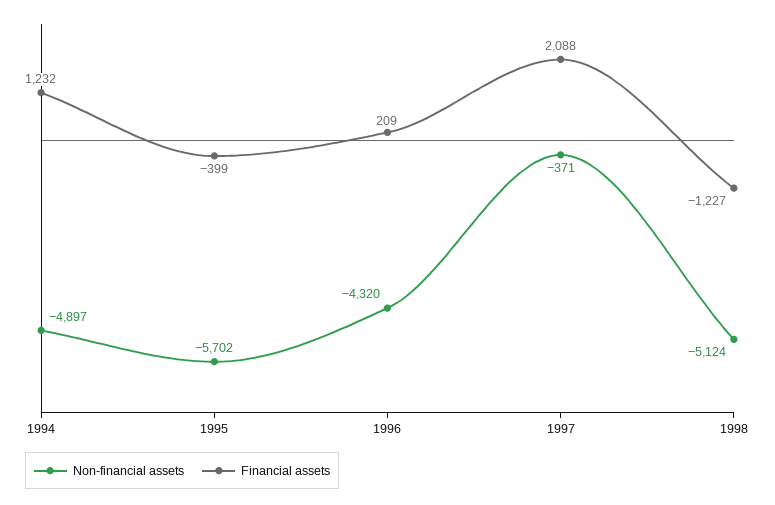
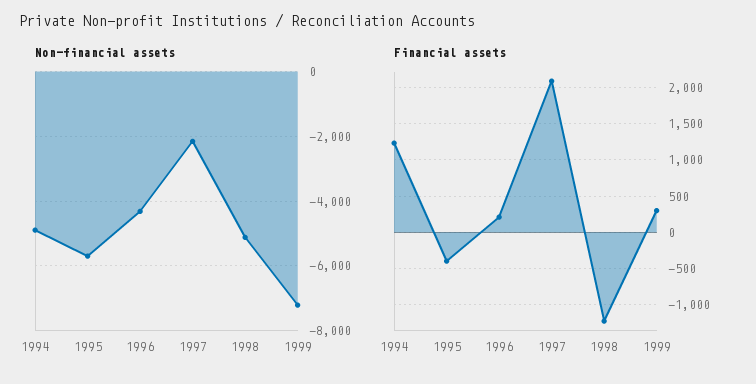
Non-financial assets, 1997: -371 -> -2200
Non-financial assets, 1999: none -> -7200
Financial assets, 1999: none -> 300

